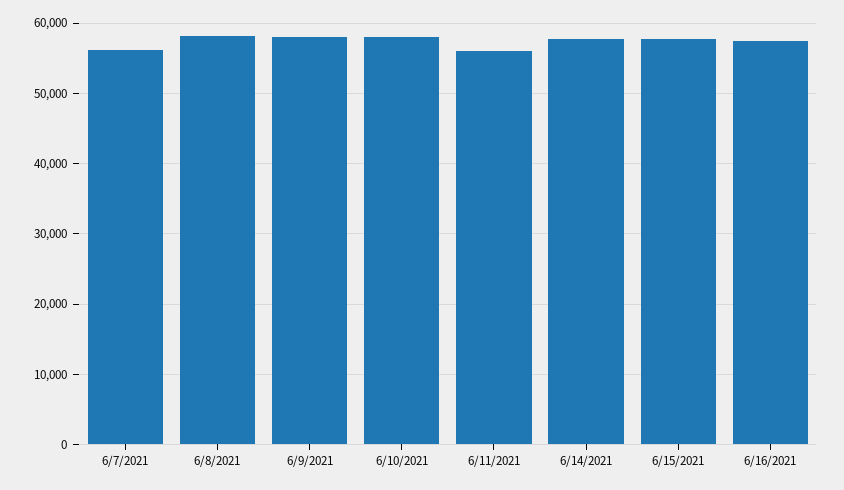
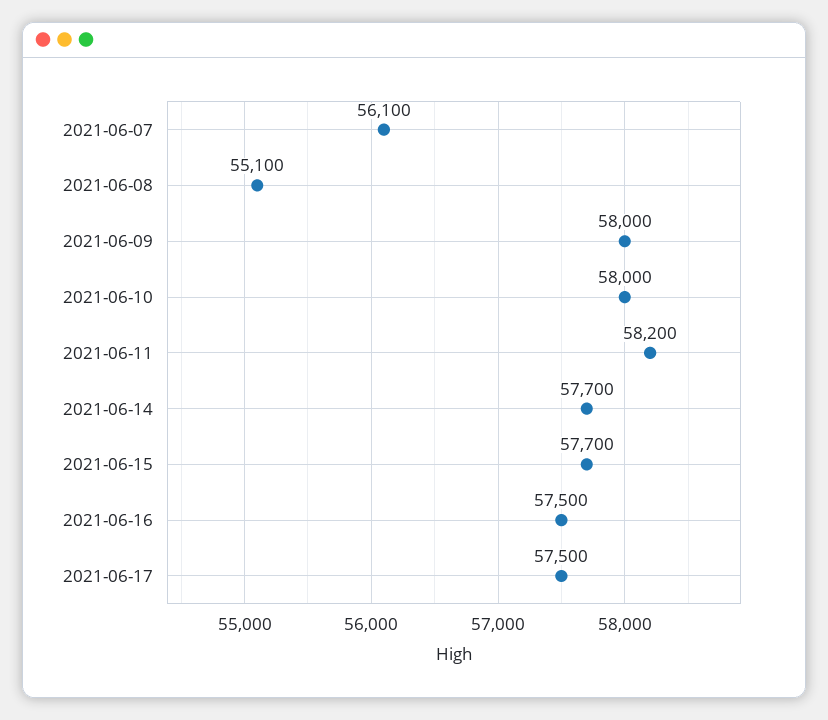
6/8/2021: 58000 -> 55100
6/11/2021: 56000 -> 58200
2021-06-17: none -> 57500

